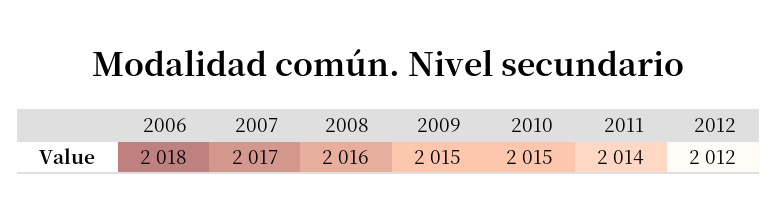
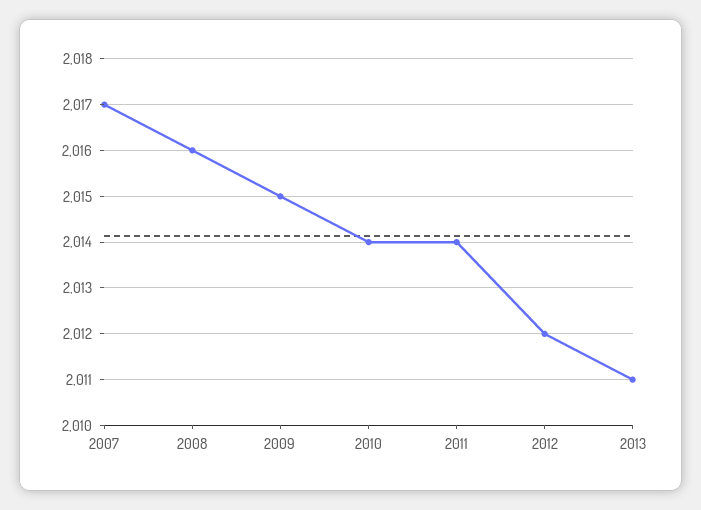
2006: 2018 -> none
2010: 2015 -> 2014
2013: none -> 2011

